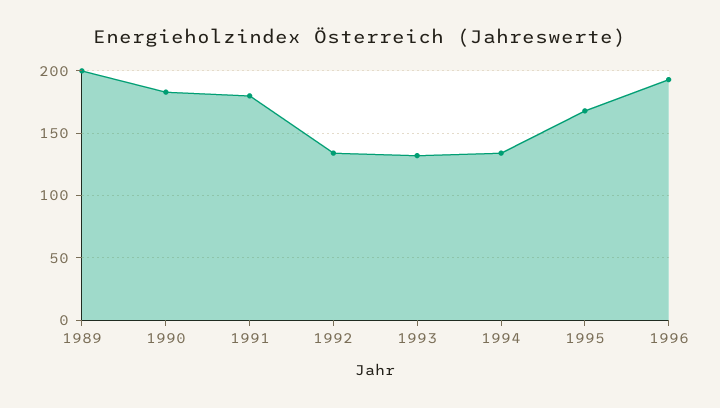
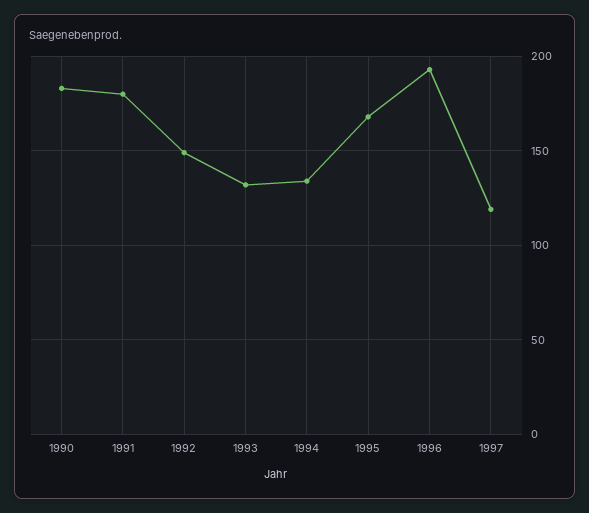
1989: 200 -> none
1992: 135 -> 150
1997: none -> 120

